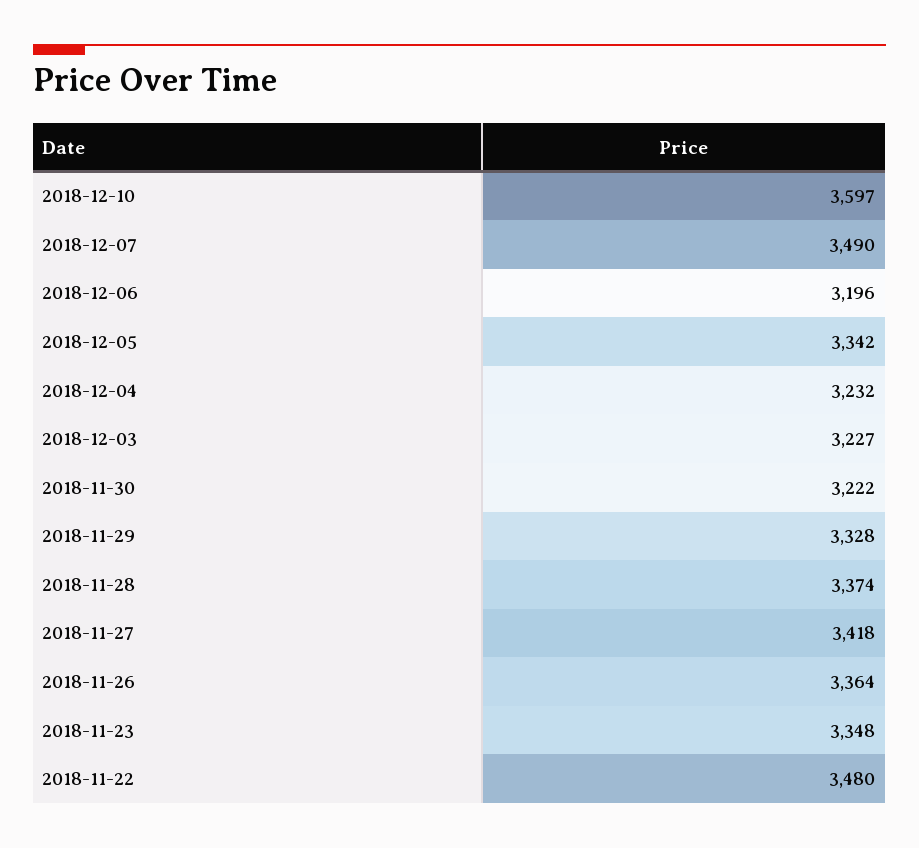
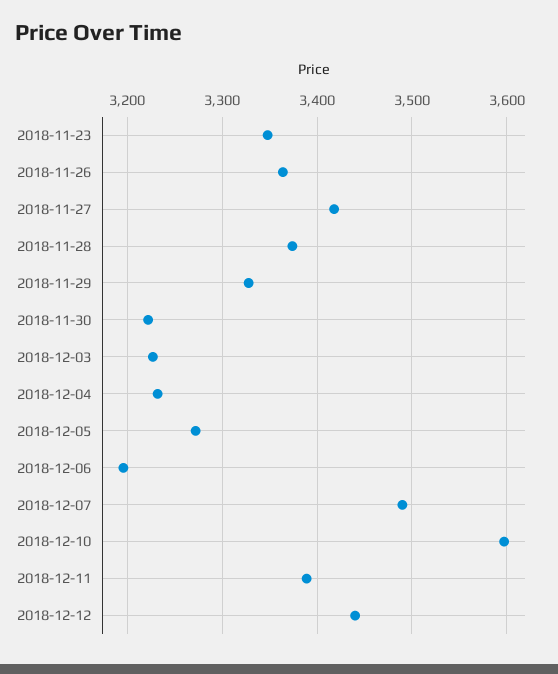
2018-12-05: 3342 -> 3270
2018-11-22: 3480 -> none
2018-12-11: none -> 3390
2018-12-12: none -> 3440

